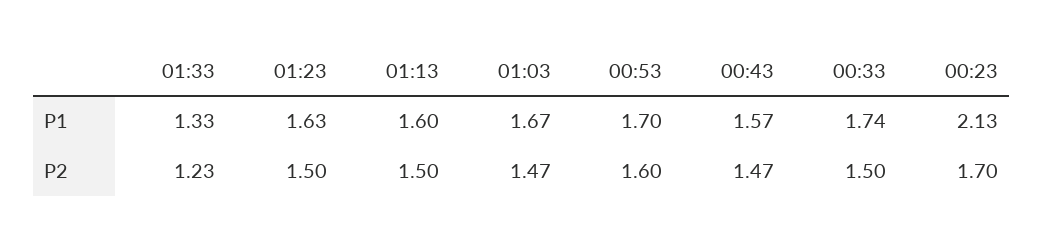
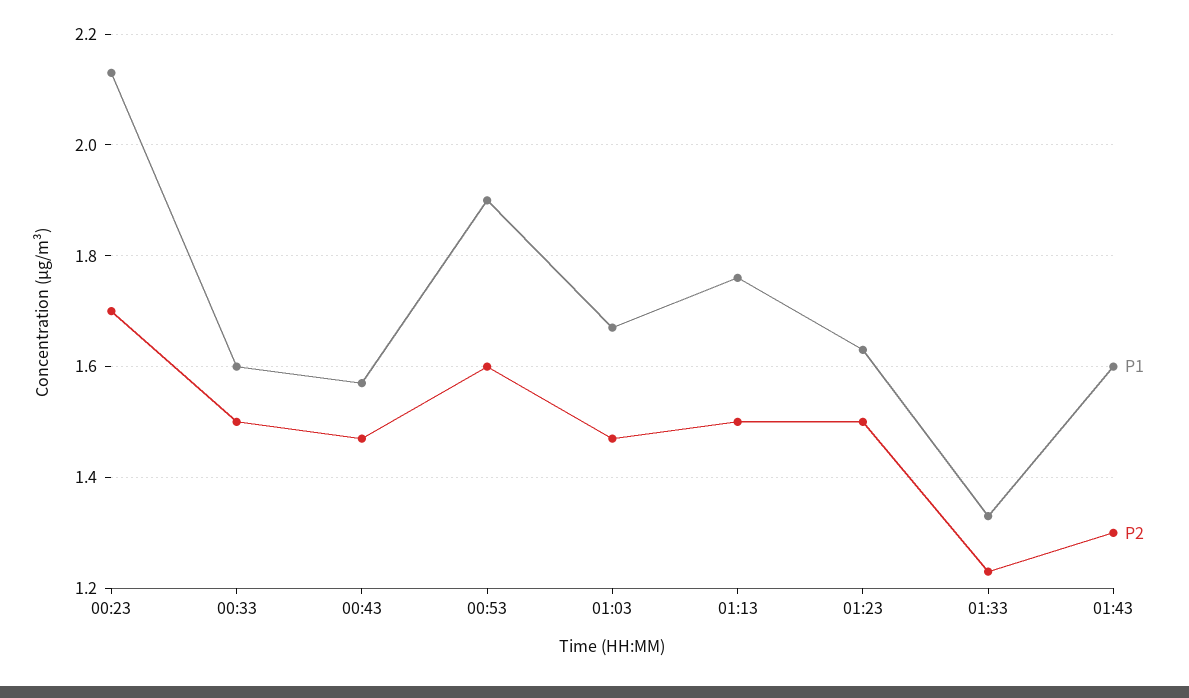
P1, 01:13: 1.6 -> 1.75
P1, 00:53: 1.7 -> 1.9
P1, 00:33: 1.74 -> 1.6
P1, 01:43: none -> 1.6
P2, 01:43: none -> 1.3

